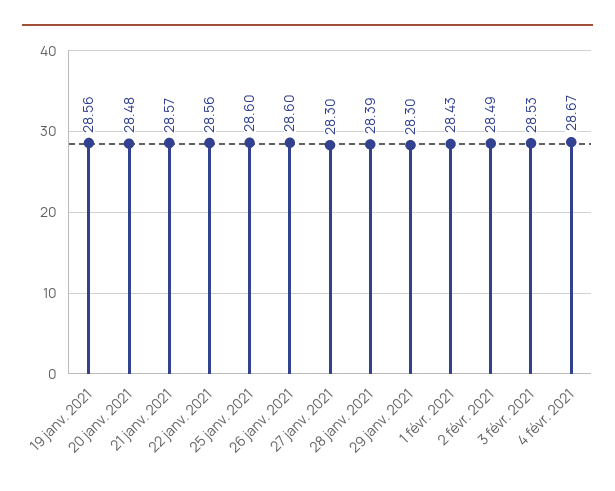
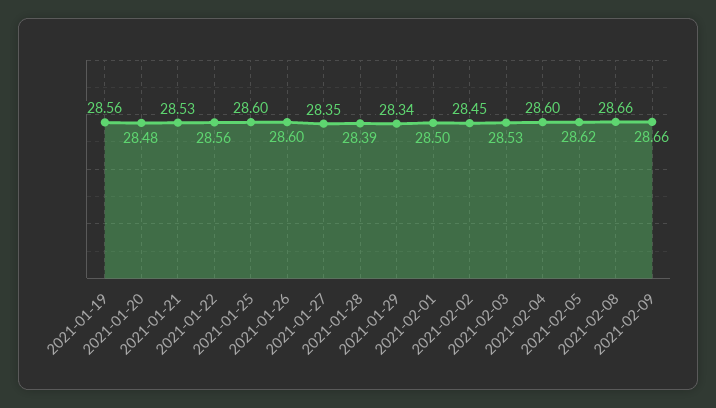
21 janv. 2021: 28.57 -> 28.53
27 janv. 2021: 28.3 -> 28.35
29 janv. 2021: 28.3 -> 28.34
1 févr. 2021: 28.43 -> 28.5
2 févr. 2021: 28.49 -> 28.45
4 févr. 2021: 28.67 -> 28.6
2021-02-05: none -> 28.62
2021-02-08: none -> 28.66
2021-02-09: none -> 28.66

